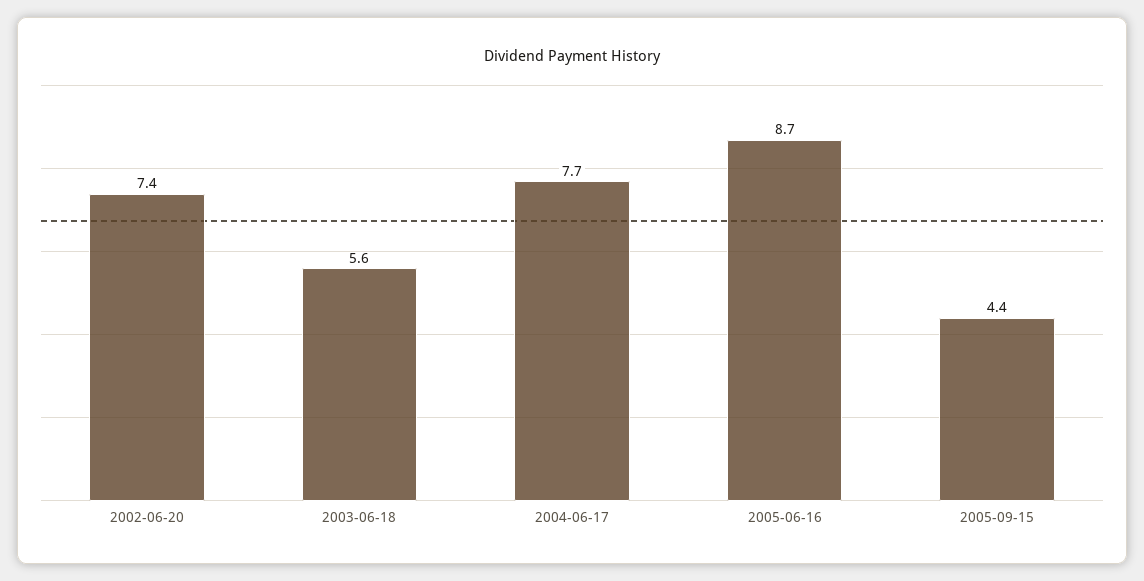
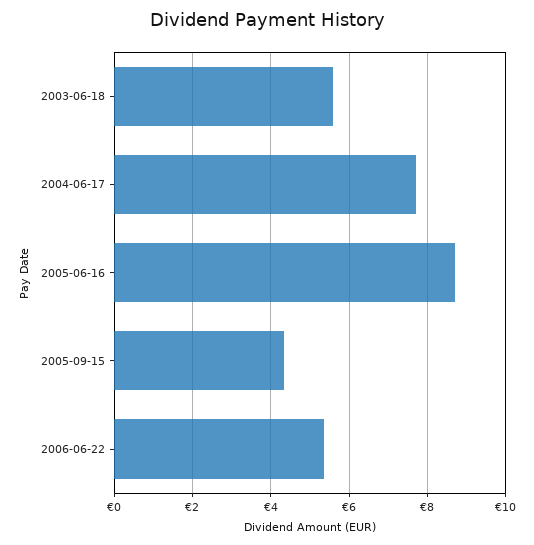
2002-06-20: 7.4 -> none
2006-06-22: none -> 5.4

